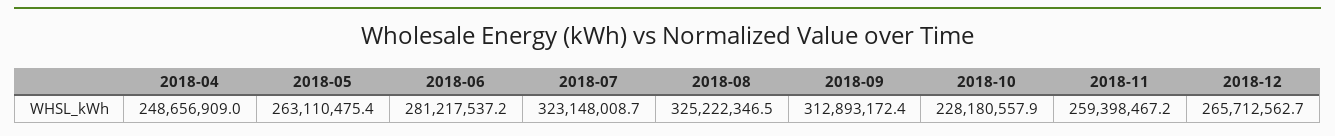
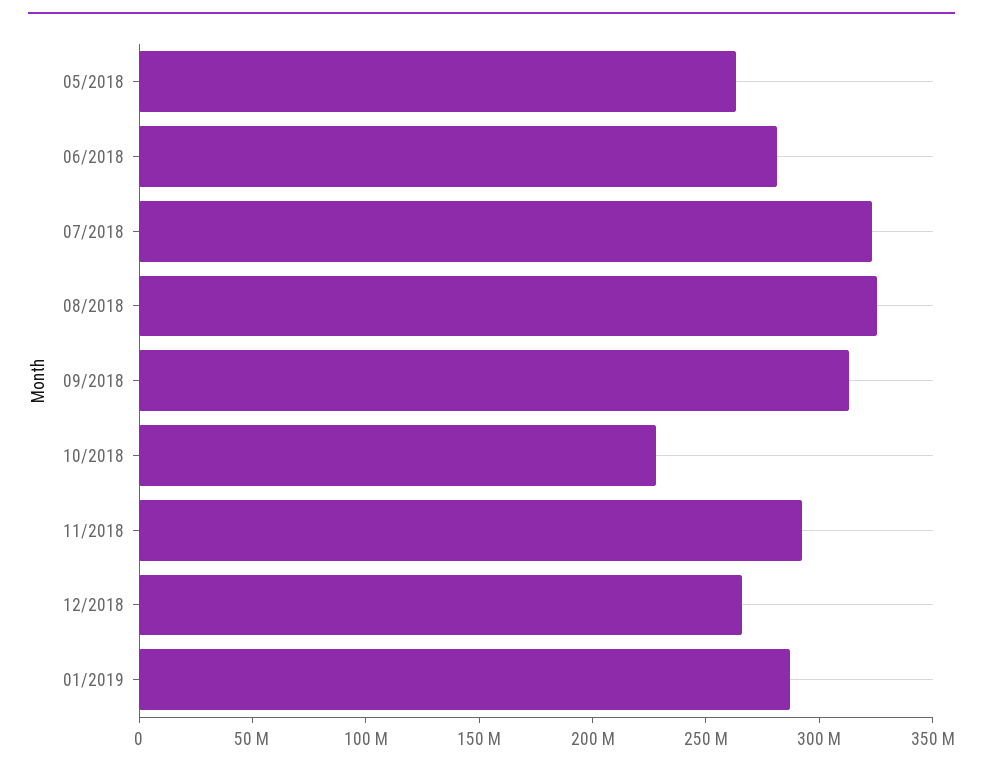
2018-04: 248656909 -> none
2018-11: 259398467.2 -> 290000000
01/2019: none -> 290000000

